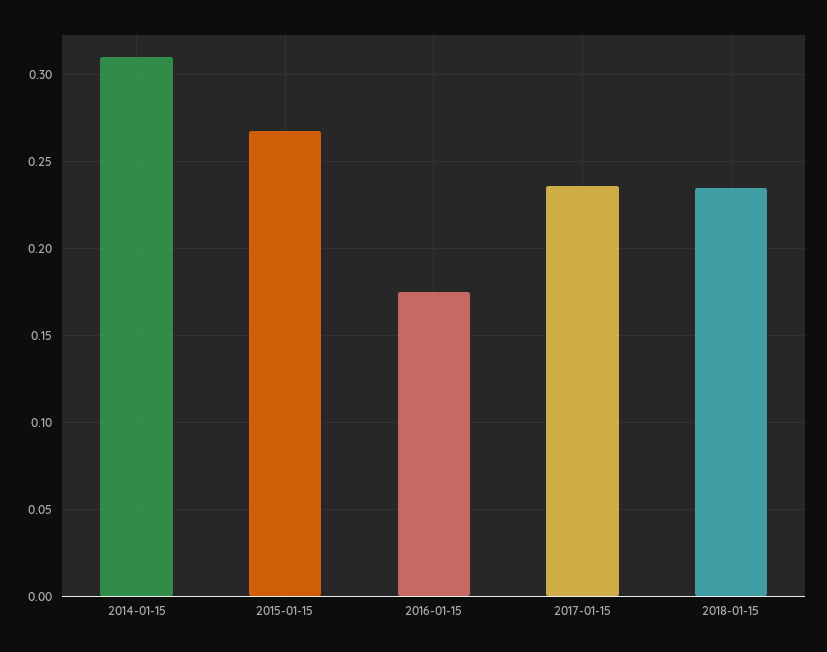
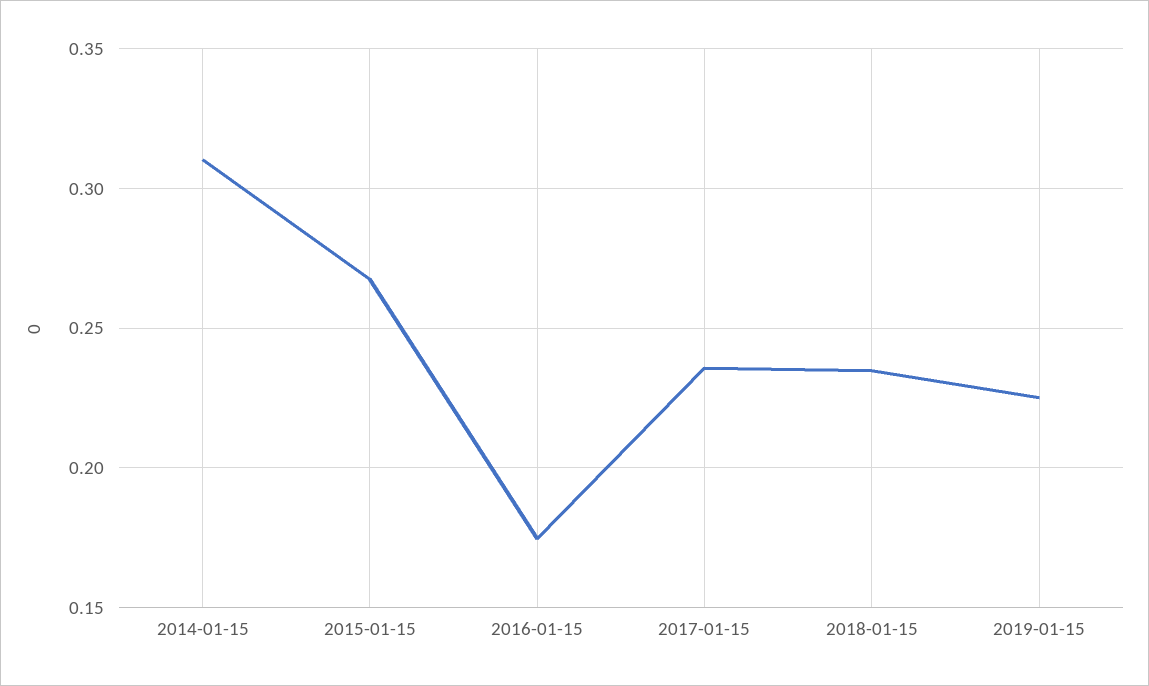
2019-01-15: none -> 0.225

